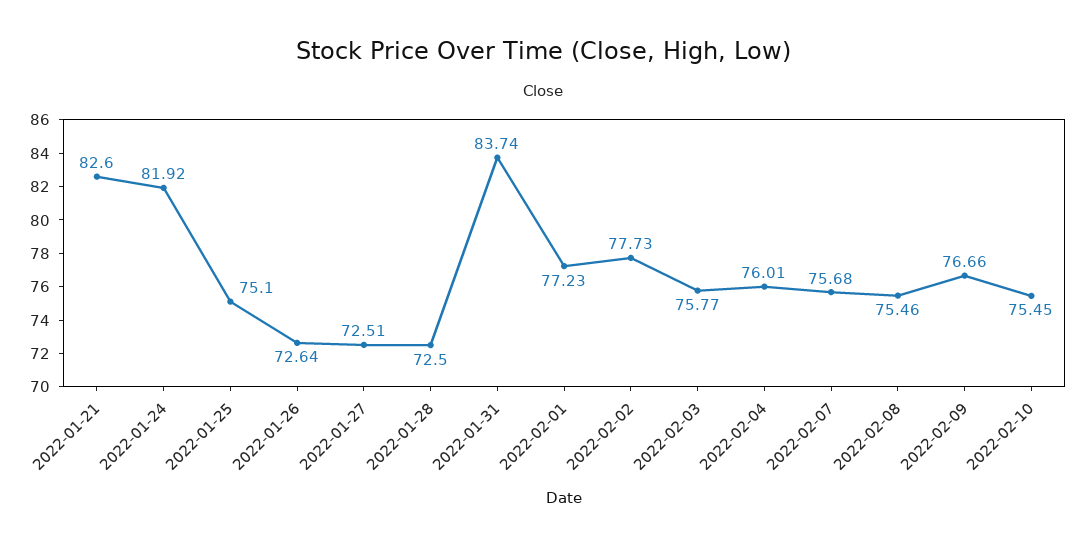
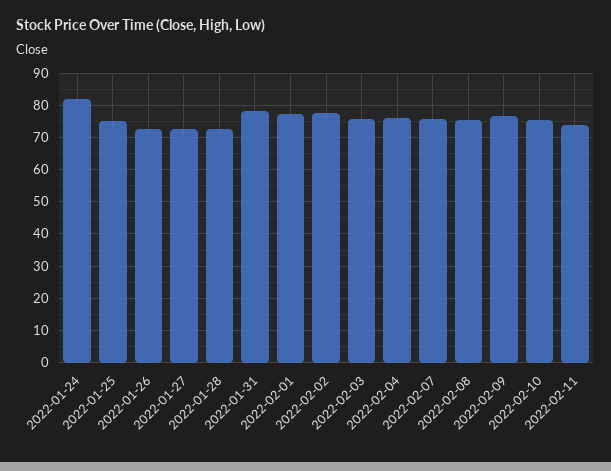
2022-01-21: 82.6 -> none
2022-01-31: 83.74 -> 78
2022-02-11: none -> 74

